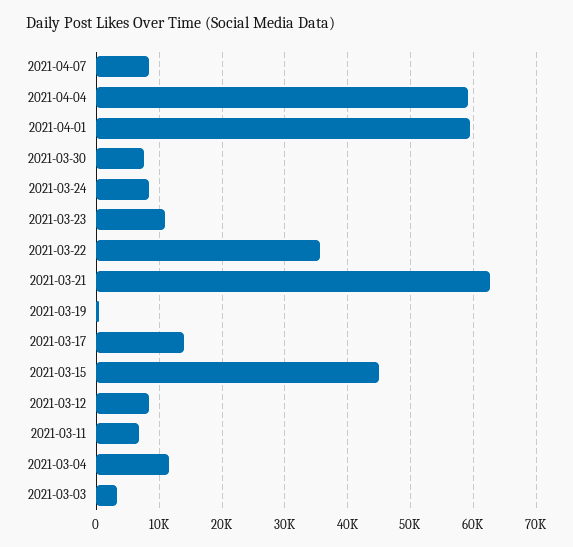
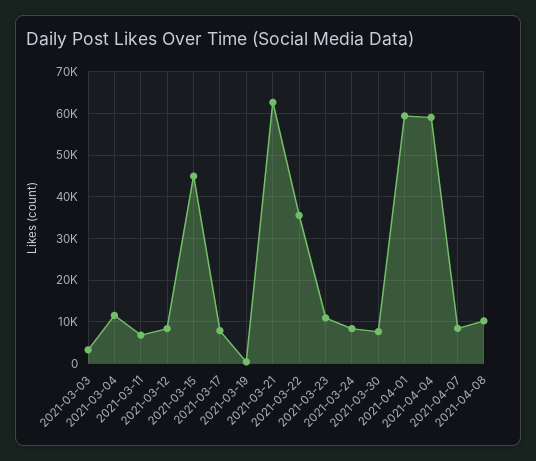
2021-03-17: 14000 -> 8000
2021-04-08: none -> 10000

